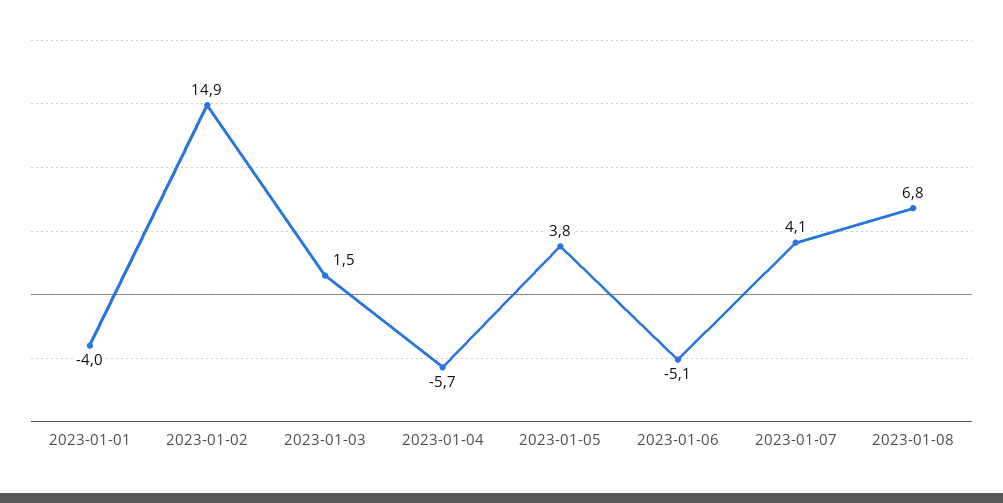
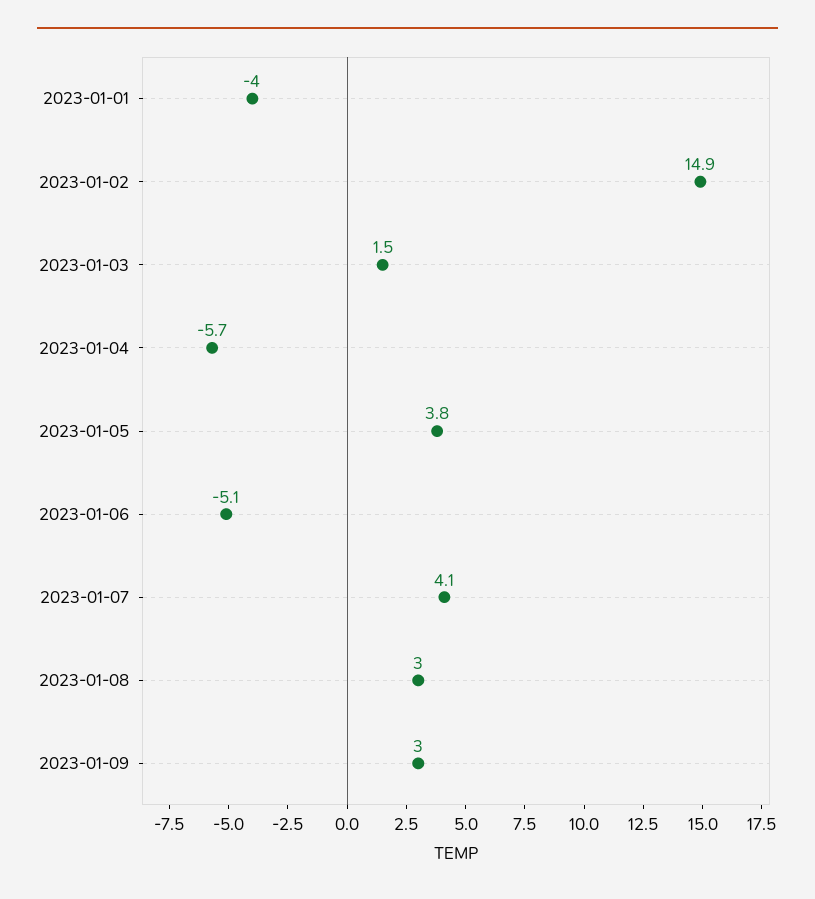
2023-01-08: 6.8 -> 3
2023-01-09: none -> 3

